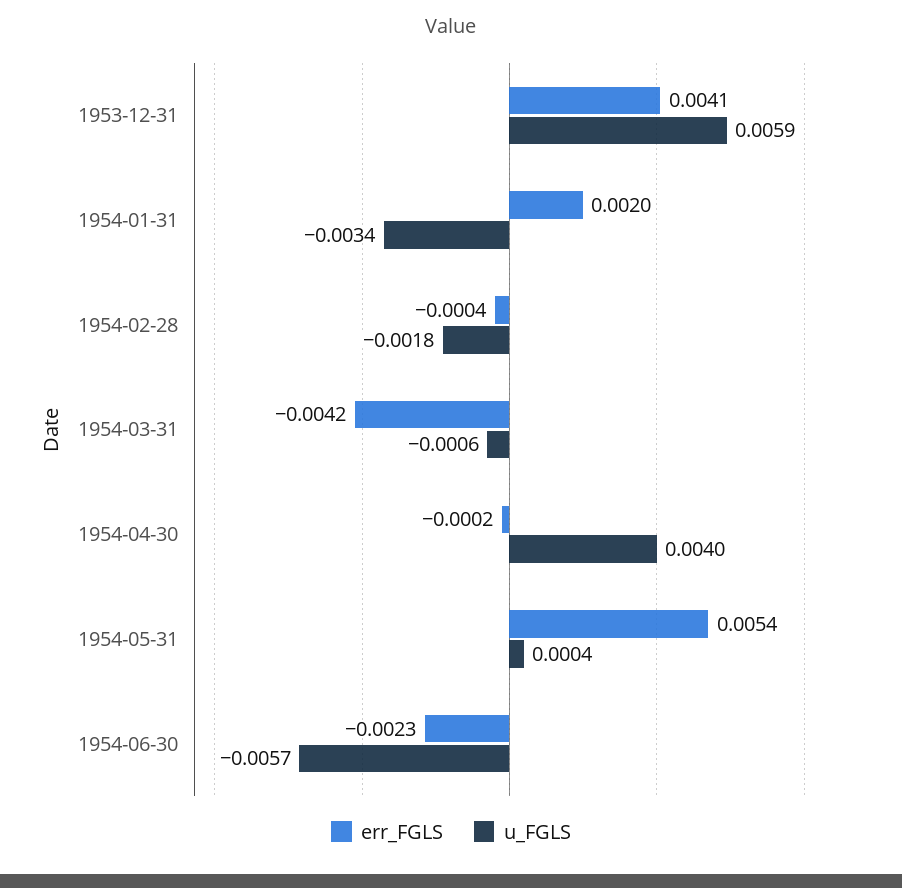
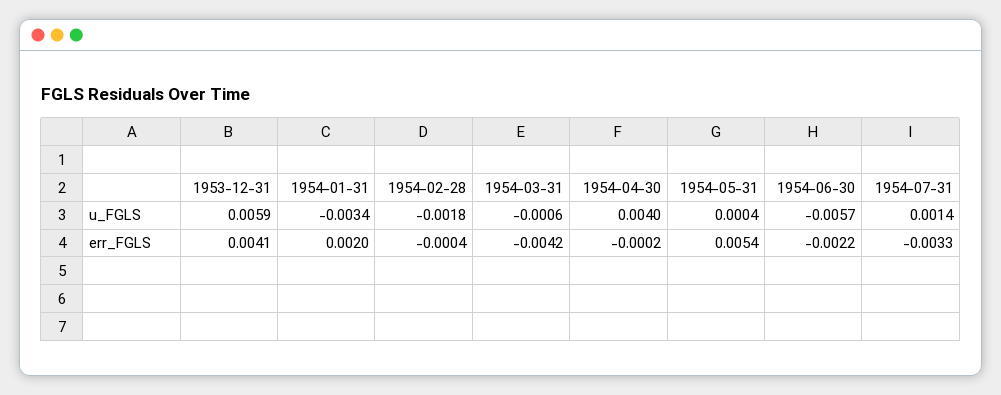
err_FGLS, 1954-06-30: -0.0023 -> -0.0022
u_FGLS, 1954-07-31: none -> 0.0014
err_FGLS, 1954-07-31: none -> -0.0033

